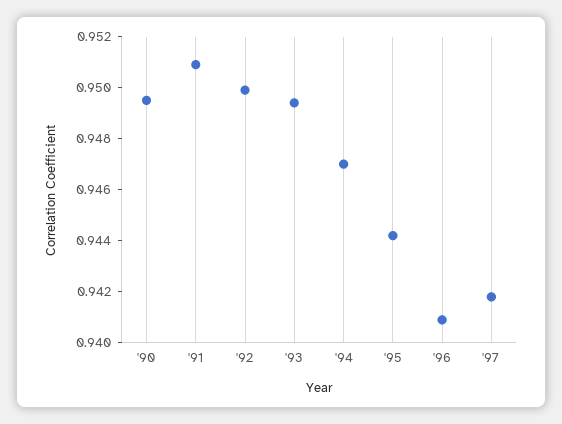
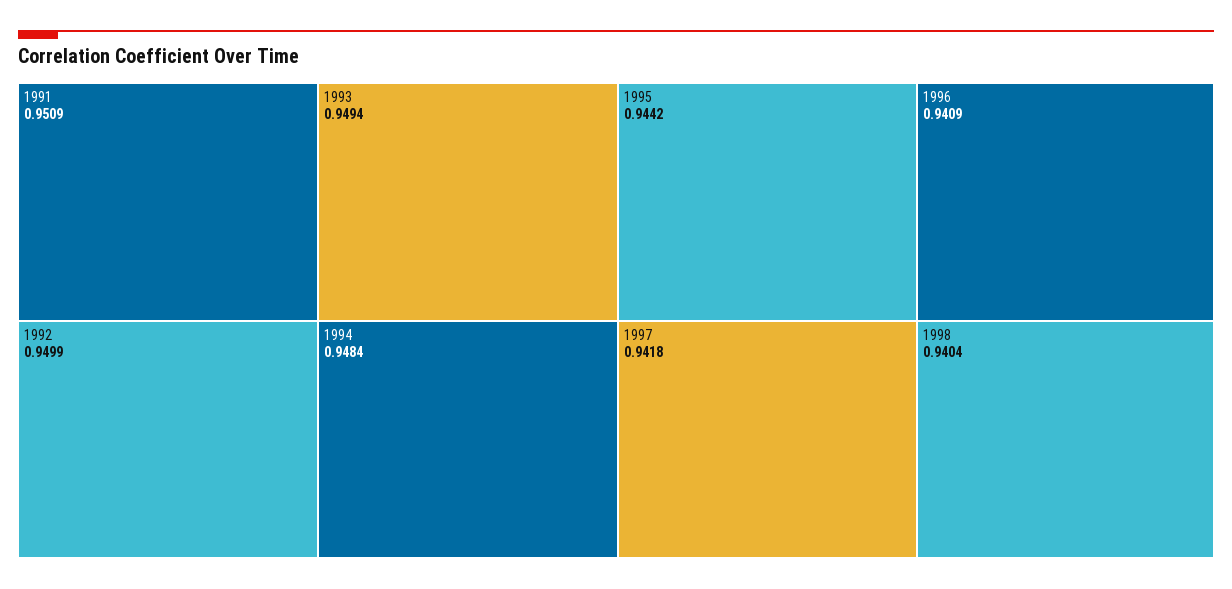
'90: 0.9495 -> none
'94: 0.947 -> 0.9484
1998: none -> 0.9404

